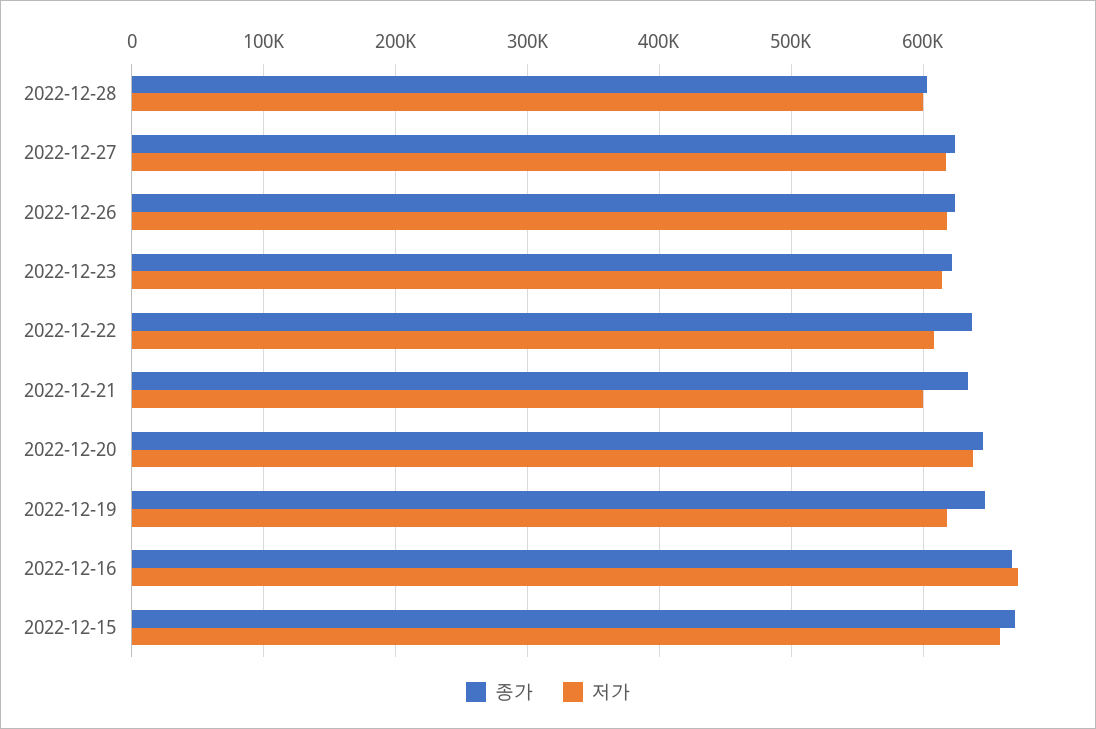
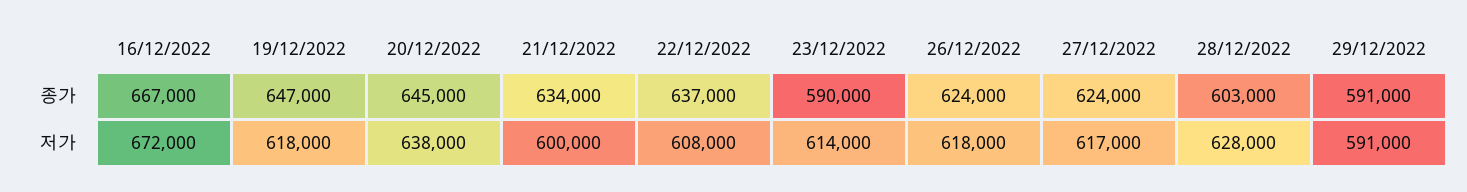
저가, 2022-12-28: 600000 -> 628000
종가, 2022-12-23: 620000 -> 590000
종가, 2022-12-15: 670000 -> none
저가, 2022-12-15: 660000 -> none
종가, 29/12/2022: none -> 591000
저가, 29/12/2022: none -> 591000

